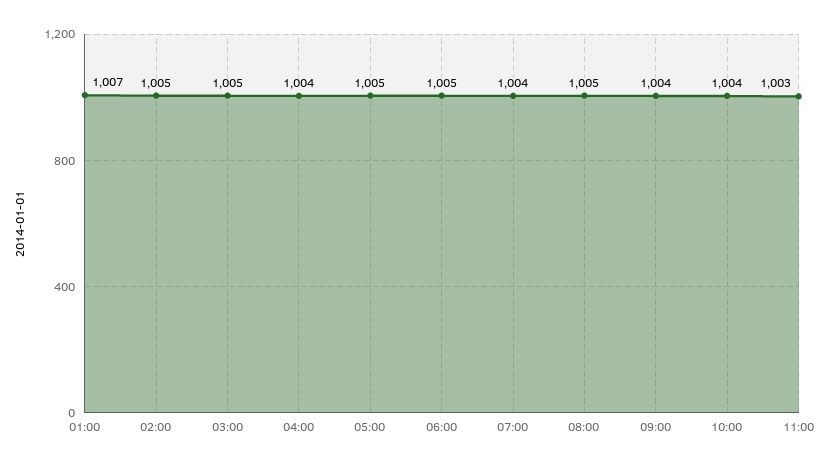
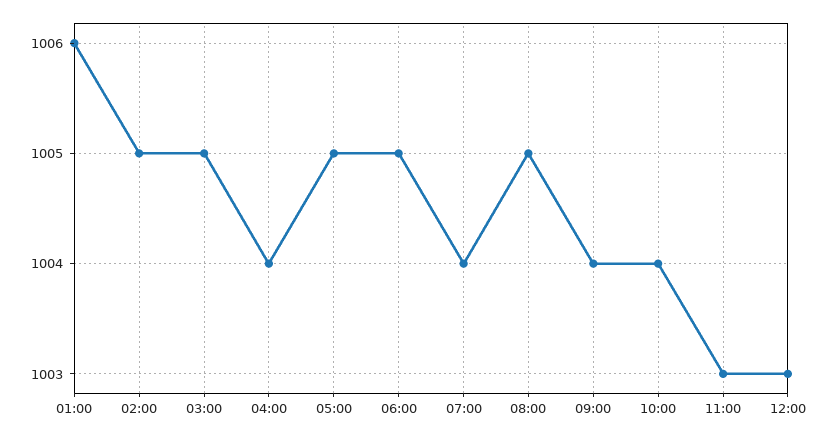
01:00: 1007 -> 1006
12:00: none -> 1003

